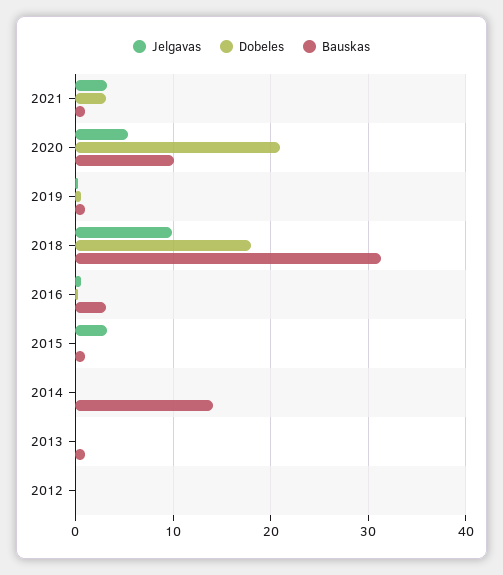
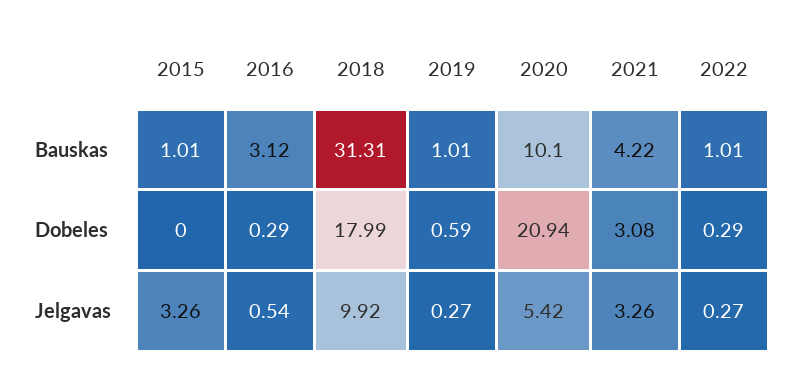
Bauskas, 2021: 1 -> 4.22
Jelgavas, 2014: 0 -> none
Dobeles, 2014: 0 -> none
Bauskas, 2014: 14 -> none
Jelgavas, 2013: 0 -> none
Dobeles, 2013: 0 -> none
Bauskas, 2013: 1 -> none
Jelgavas, 2012: 0 -> none
Dobeles, 2012: 0 -> none
Bauskas, 2012: 0 -> none
Bauskas, 2022: none -> 1.01
Dobeles, 2022: none -> 0.29
Jelgavas, 2022: none -> 0.27

